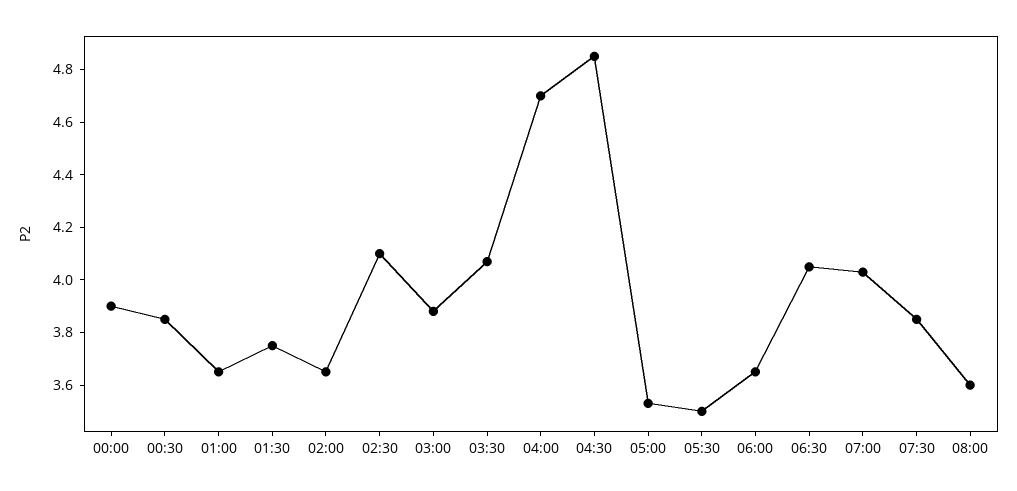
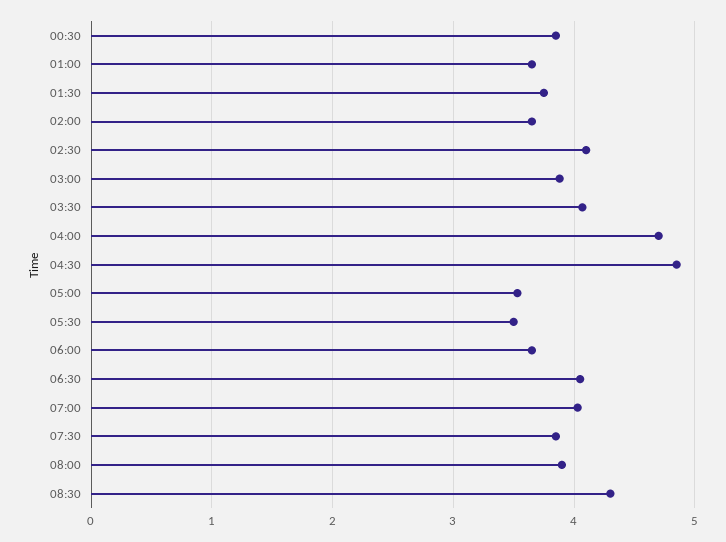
00:00: 3.9 -> none
08:00: 3.6 -> 3.9
08:30: none -> 4.3

